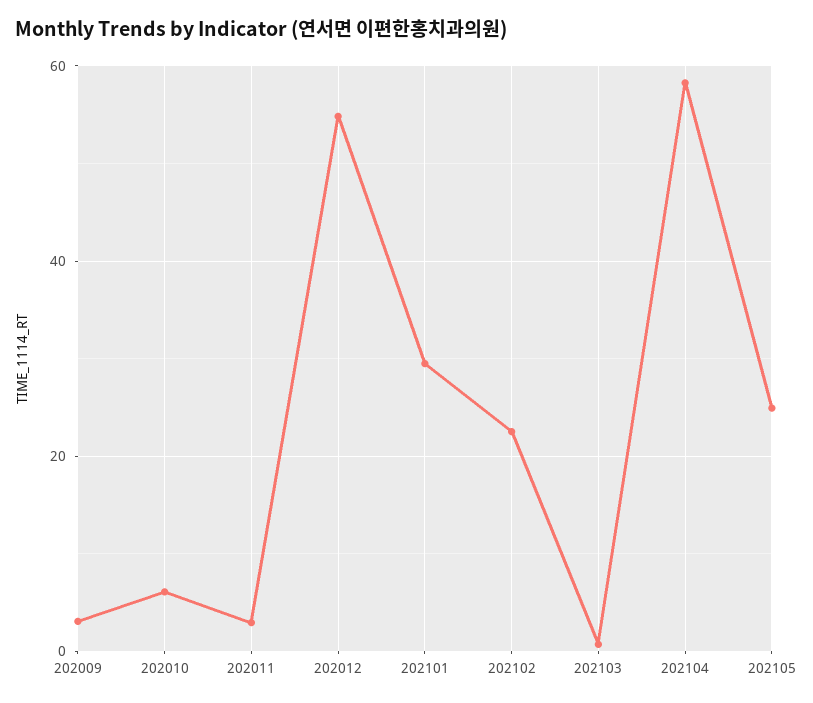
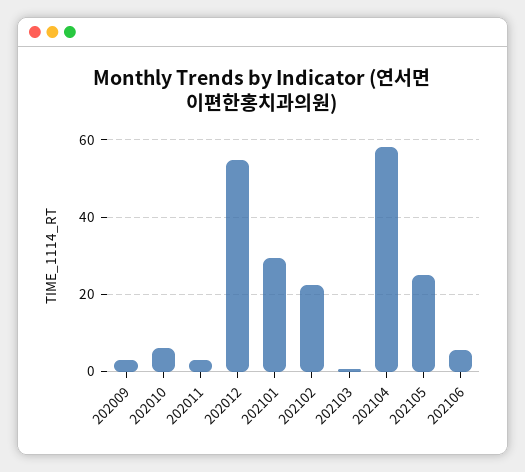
202106: none -> 6

